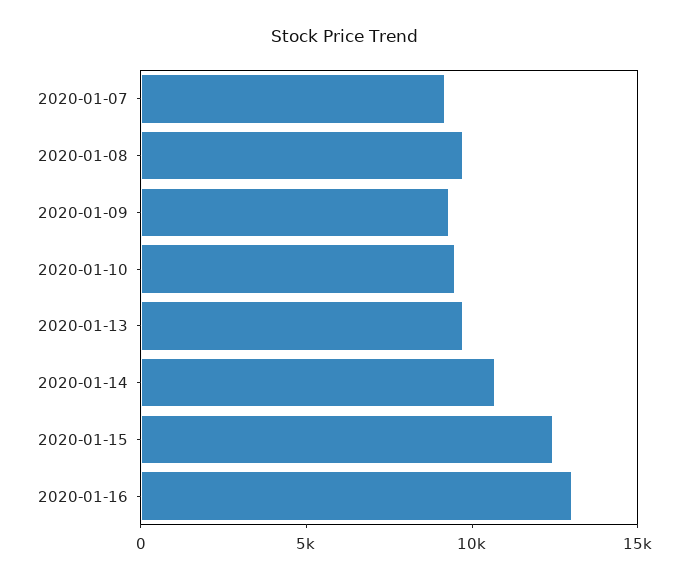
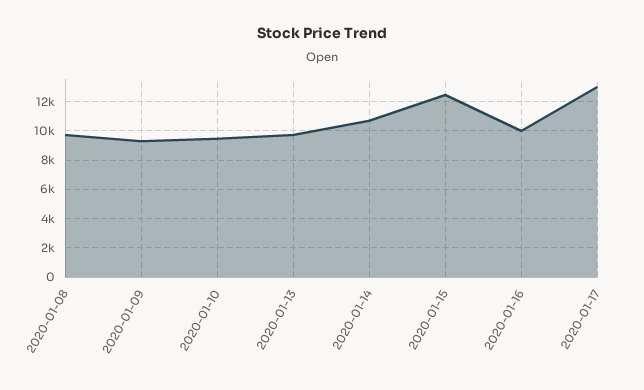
2020-01-07: 9000 -> none
2020-01-16: 13000 -> 10000
2020-01-17: none -> 13000

